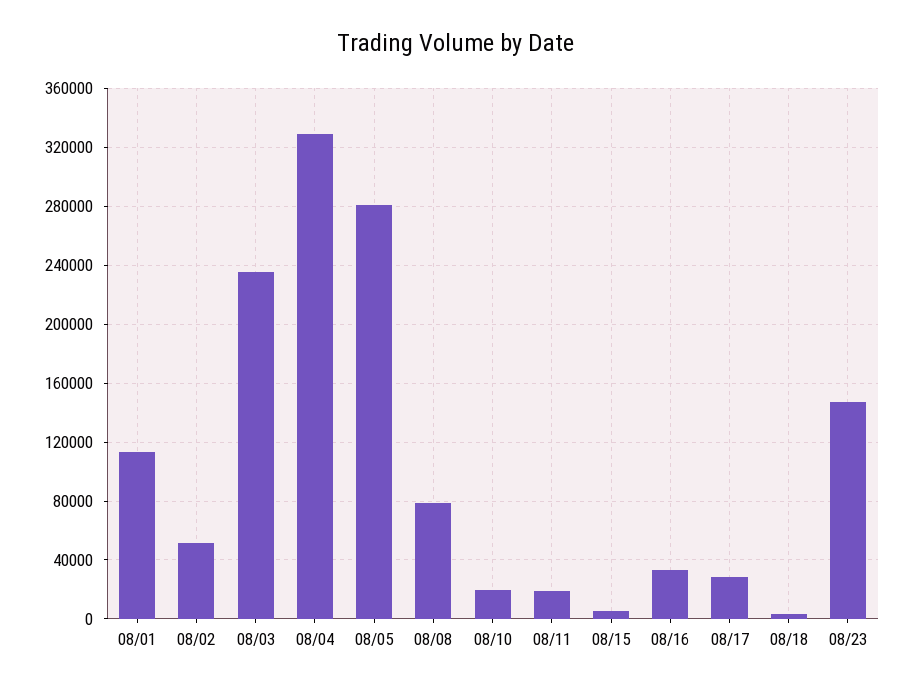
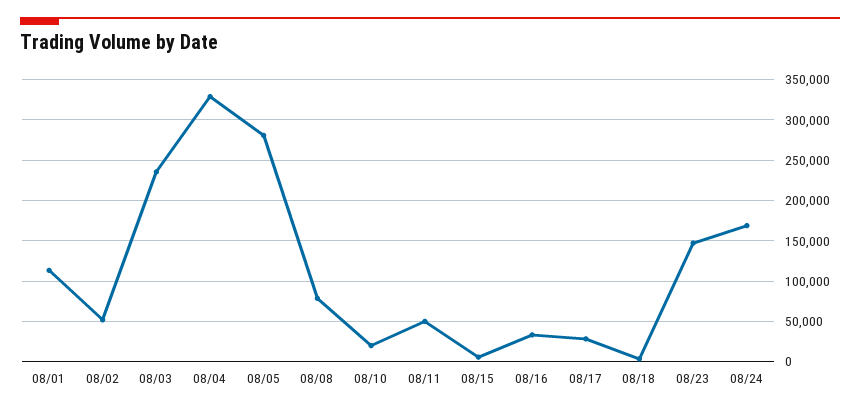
08/11: 20000 -> 50000
08/24: none -> 170000

